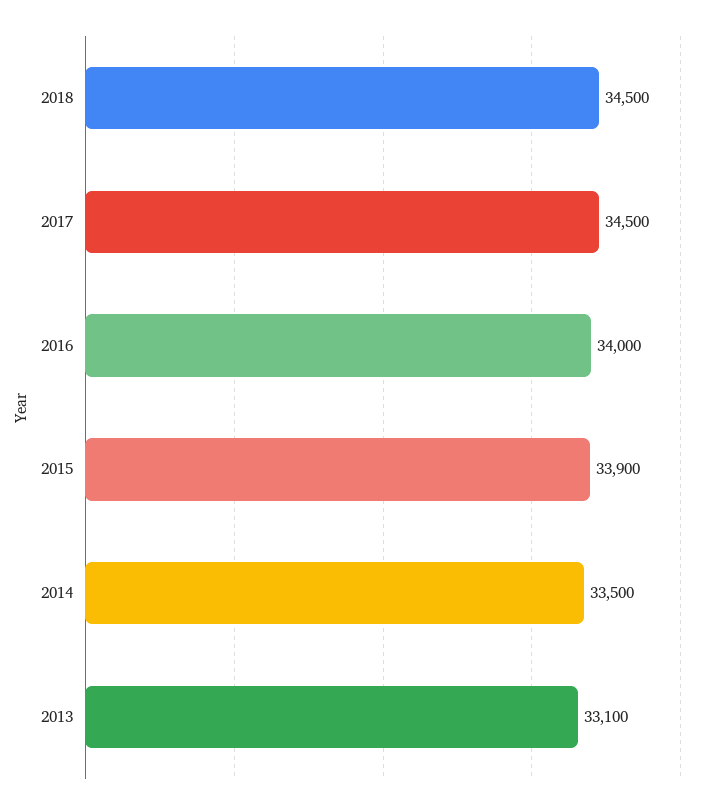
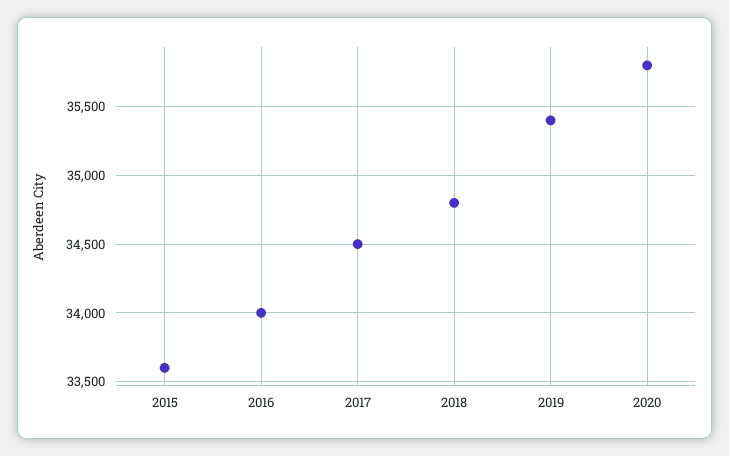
2018: 34500 -> 34800
2015: 33900 -> 33600
2014: 33500 -> none
2013: 33100 -> none
2019: none -> 35400
2020: none -> 35800

